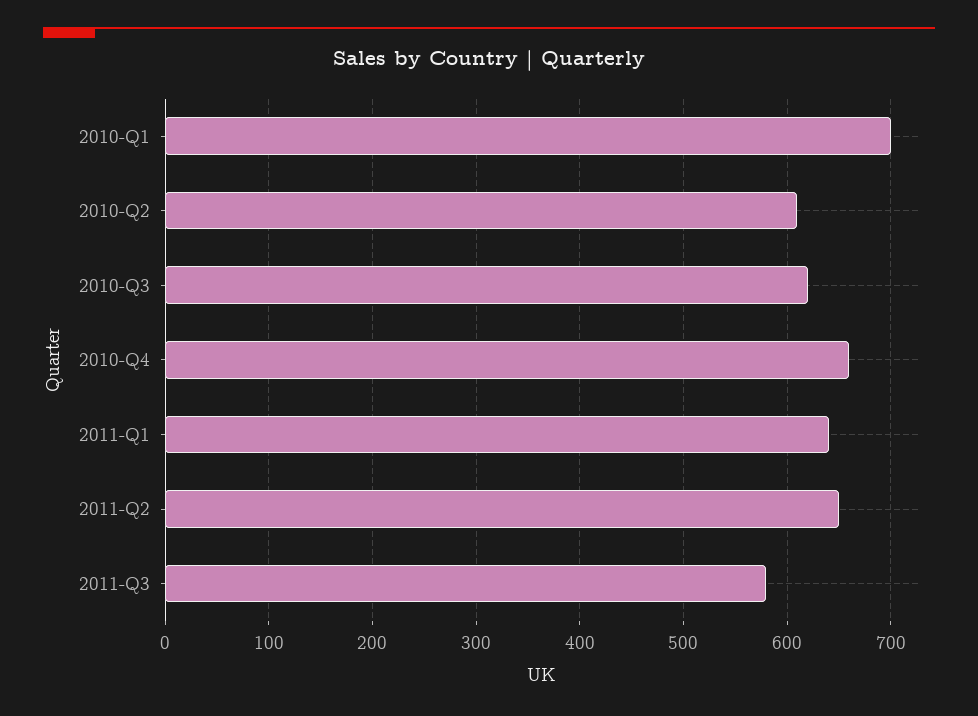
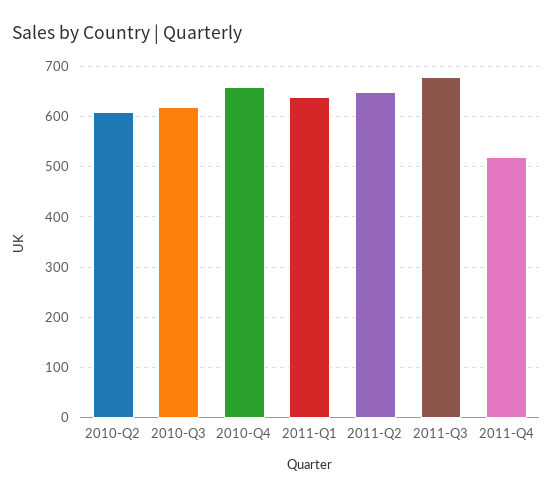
2010-Q1: 700 -> none
2011-Q3: 580 -> 680
2011-Q4: none -> 520

